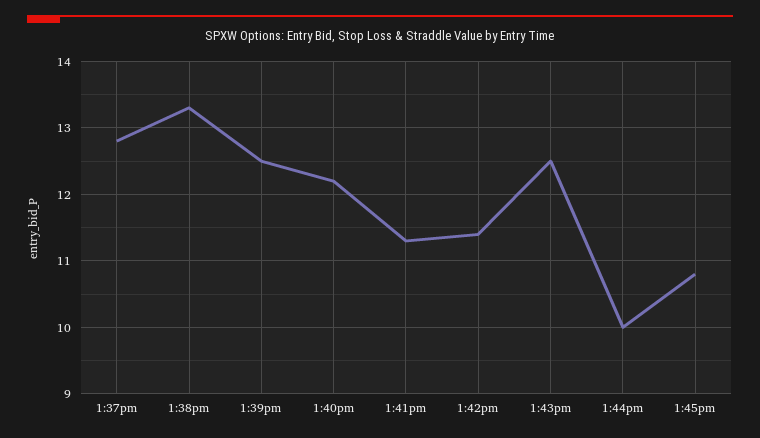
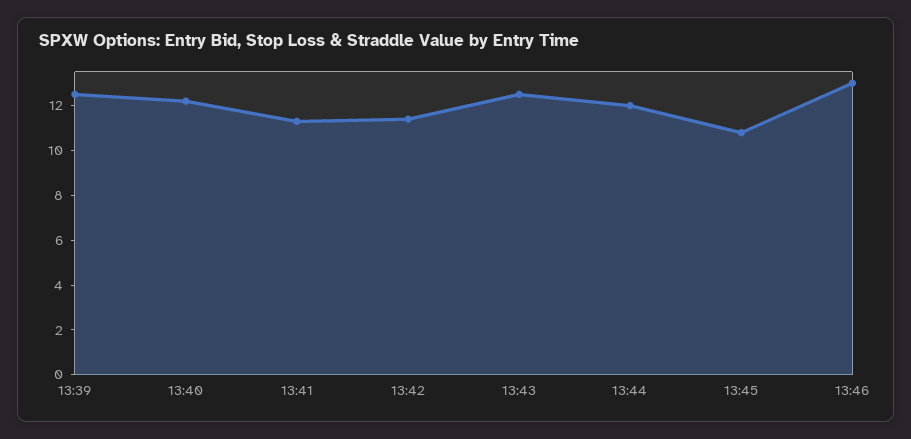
1:37pm: 12.8 -> none
1:38pm: 13.3 -> none
1:44pm: 10 -> 12
13:46: none -> 13

